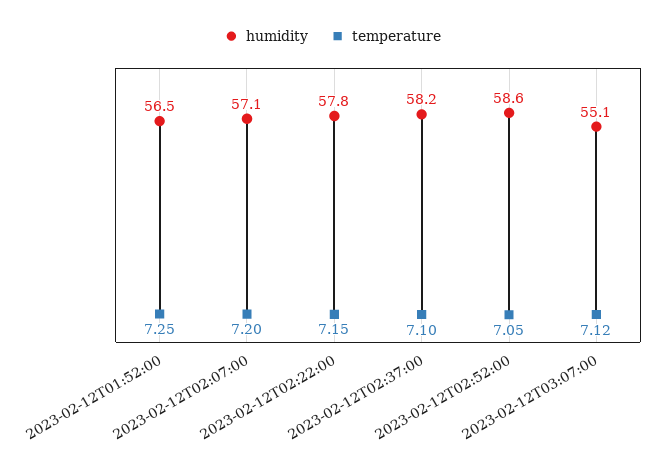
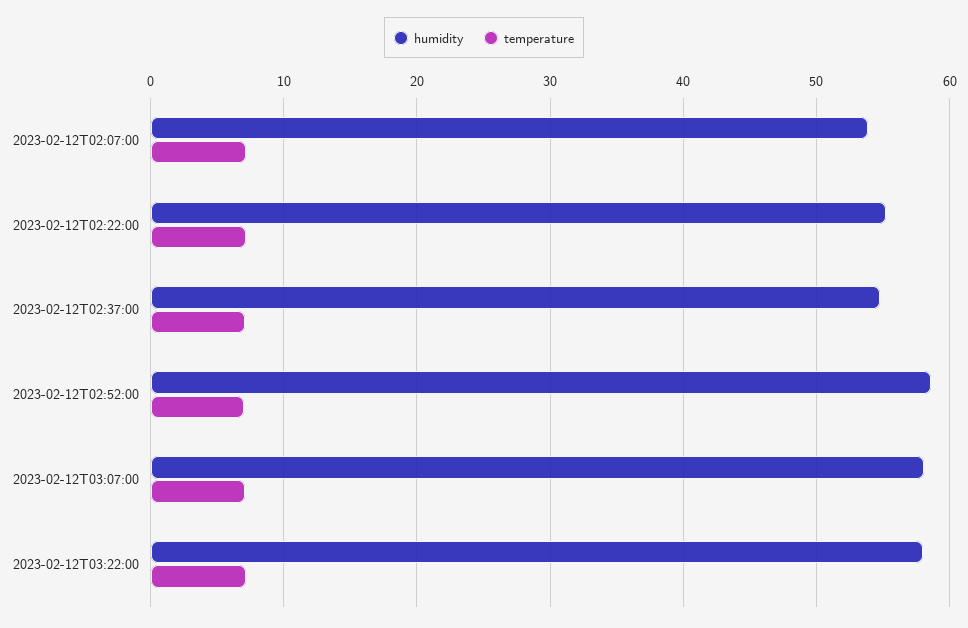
humidity, 2023-02-12T01:52:00: 56.5 -> none
temperature, 2023-02-12T01:52:00: 7.25 -> none
humidity, 2023-02-12T02:07:00: 57.1 -> 54
humidity, 2023-02-12T02:22:00: 57.8 -> 55
humidity, 2023-02-12T02:37:00: 58.2 -> 55
humidity, 2023-02-12T03:07:00: 55.1 -> 58
humidity, 2023-02-12T03:22:00: none -> 58
temperature, 2023-02-12T03:22:00: none -> 7

